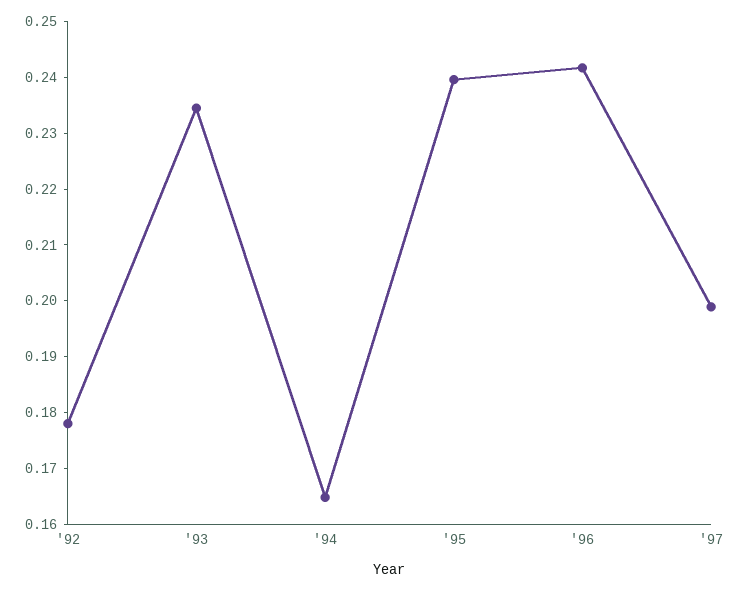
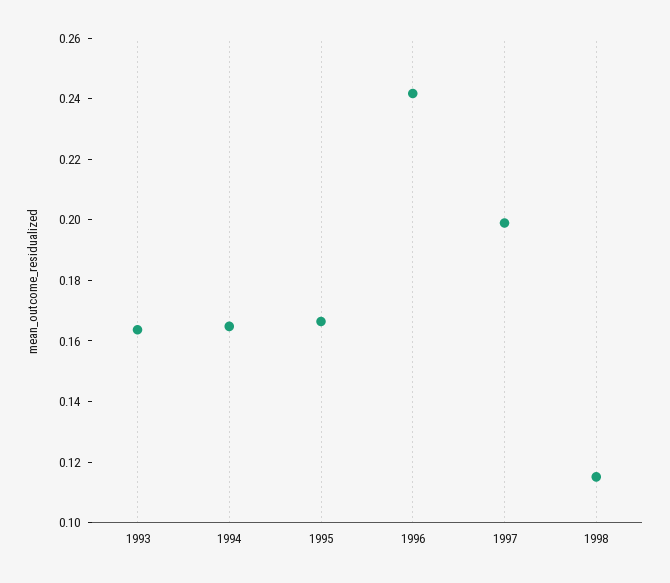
'92: 0.178 -> none
'93: 0.234 -> 0.165
'95: 0.24 -> 0.165
1998: none -> 0.115

